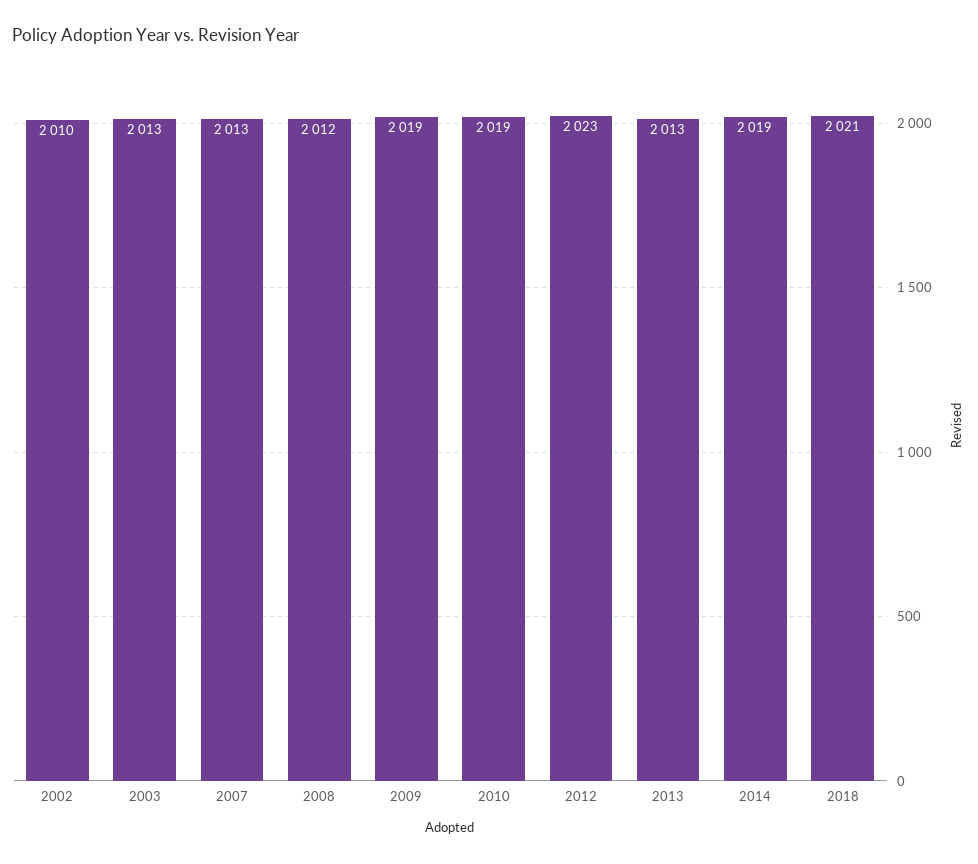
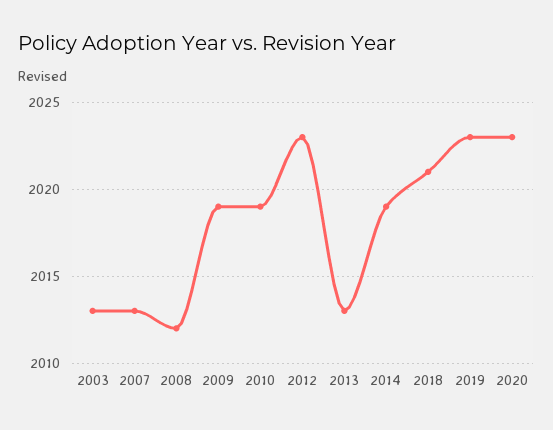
2002: 2010 -> none
2019: none -> 2023
2020: none -> 2023

